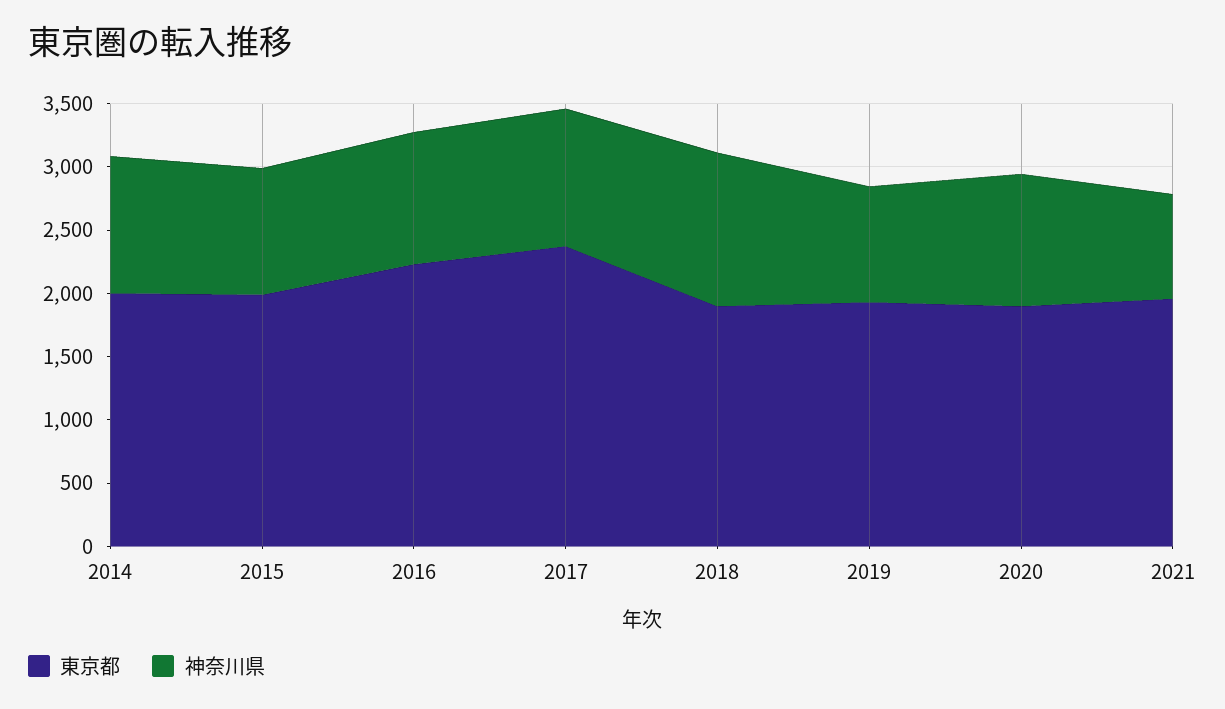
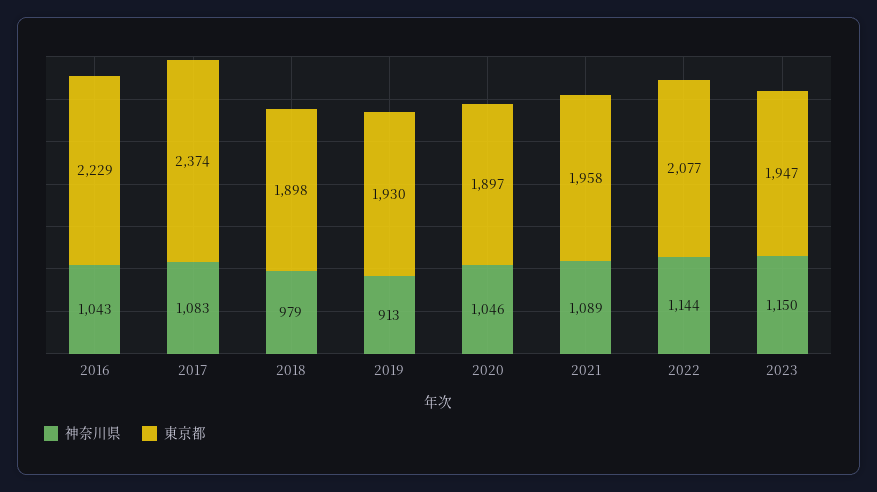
東京都, 2014: 2000 -> none
神奈川県, 2014: 1100 -> none
東京都, 2015: 2000 -> none
神奈川県, 2015: 1000 -> none
神奈川県, 2018: 1200 -> 979
神奈川県, 2021: 800 -> 1089
神奈川県, 2022: none -> 1144
東京都, 2022: none -> 2077
神奈川県, 2023: none -> 1150
東京都, 2023: none -> 1947

